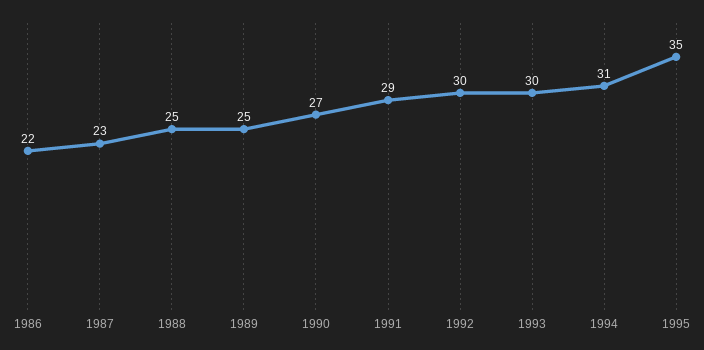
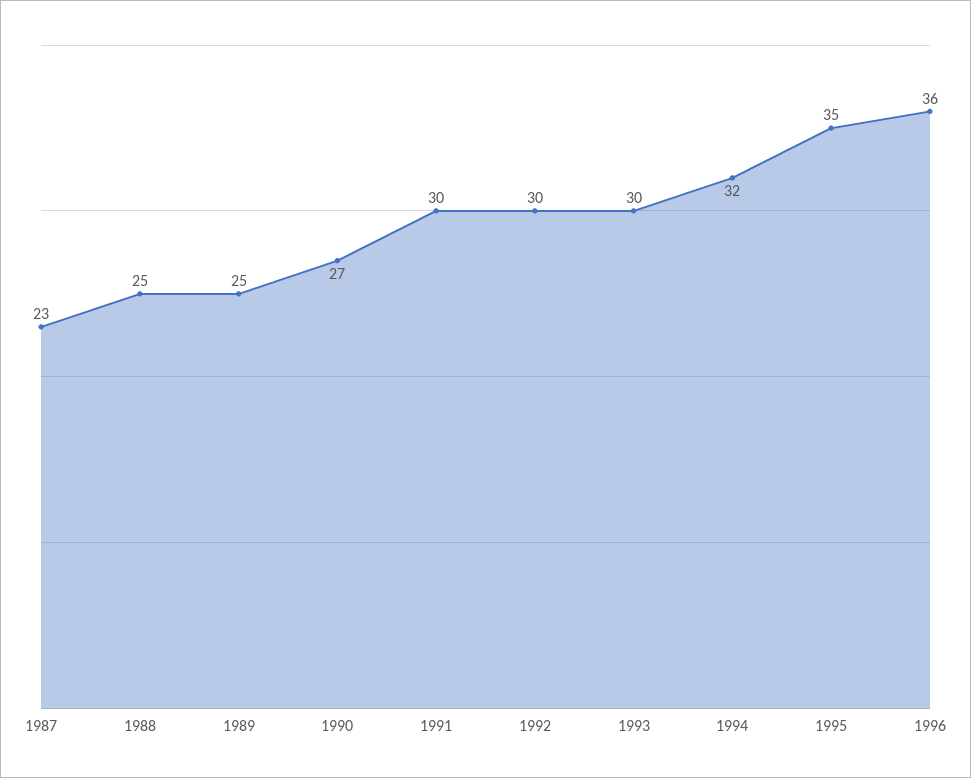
1986: 22 -> none
1991: 29 -> 30
1994: 31 -> 32
1996: none -> 36

